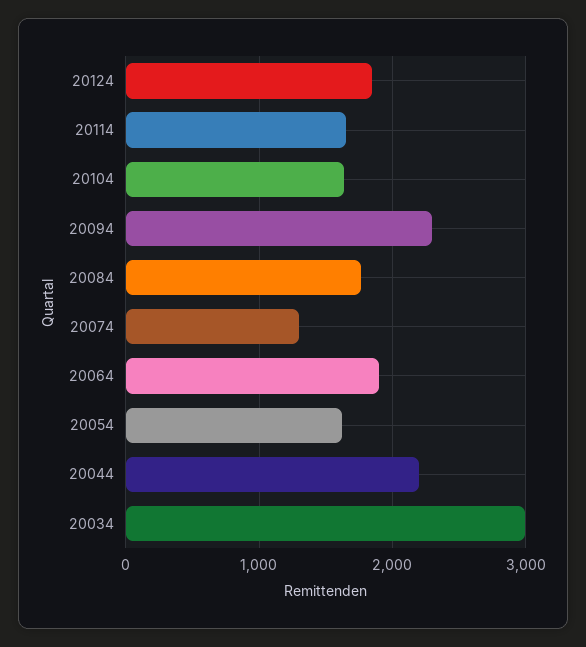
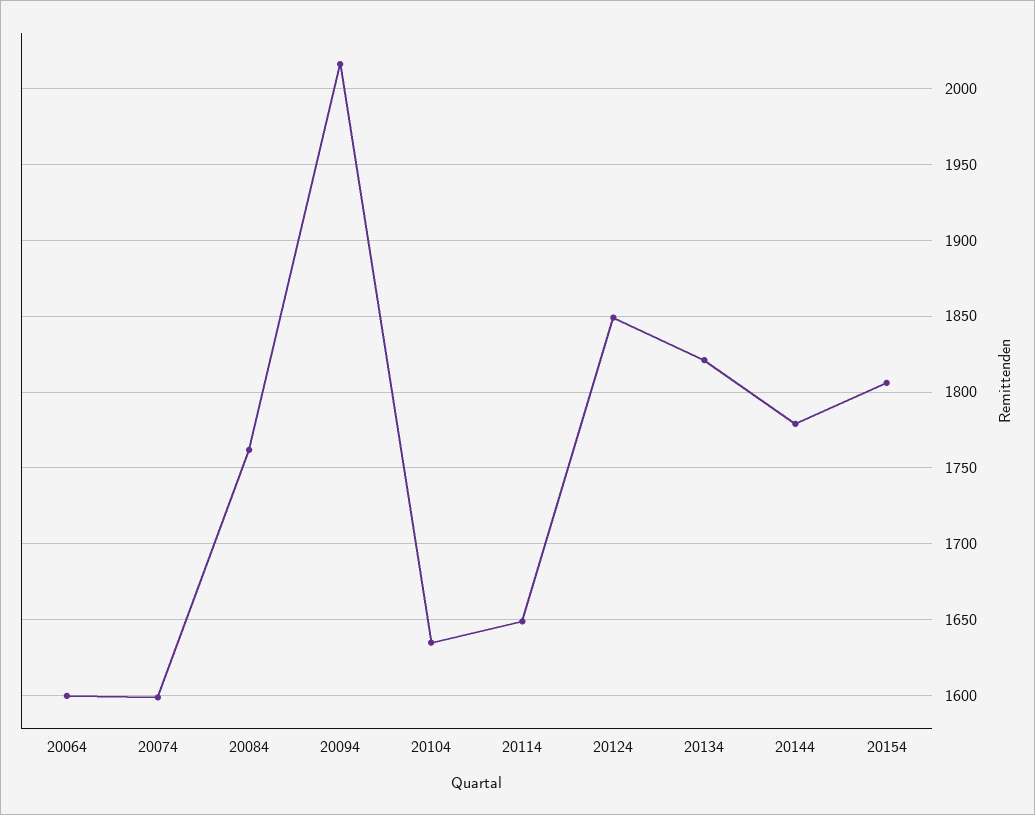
20094: 2300 -> 2015
20074: 1300 -> 1600
20064: 1900 -> 1600
20054: 1600 -> none
20044: 2200 -> none
20034: 3000 -> none
20134: none -> 1820
20144: none -> 1780
20154: none -> 1805

